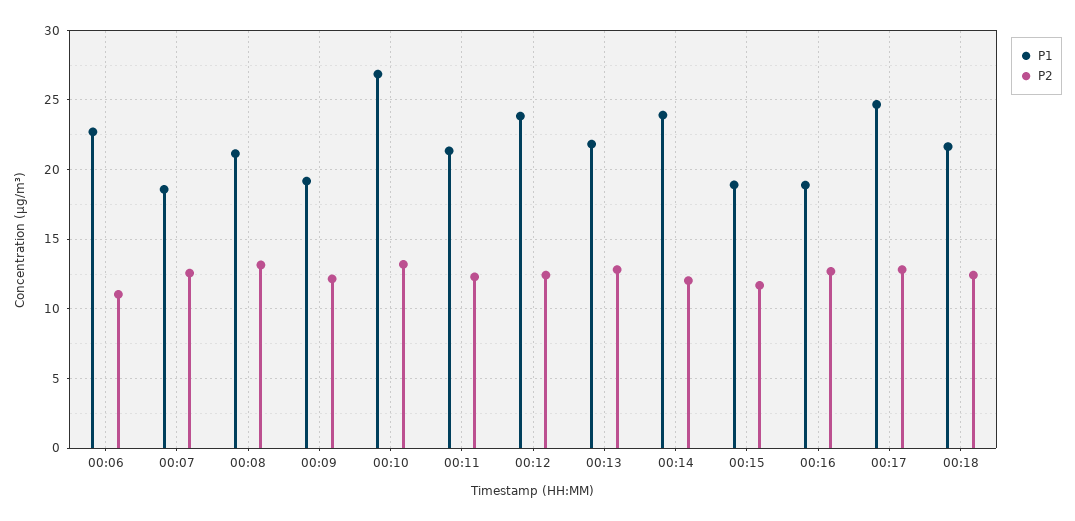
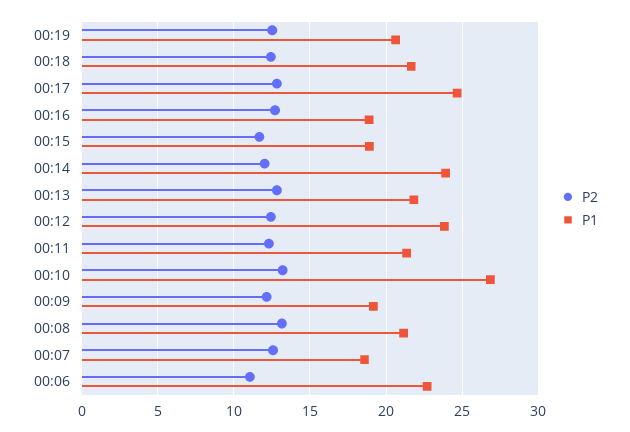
P2, 00:19: none -> 12.5
P1, 00:19: none -> 20.5

